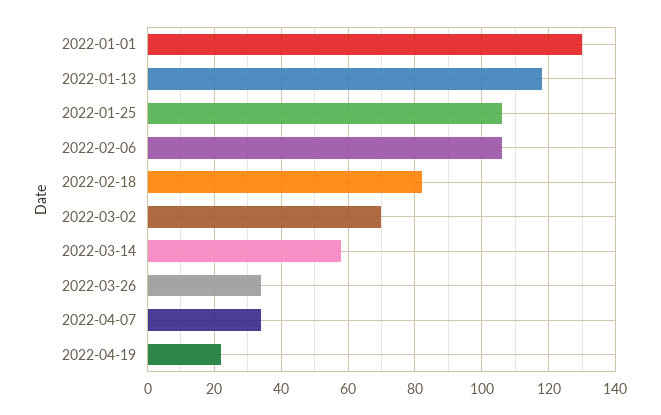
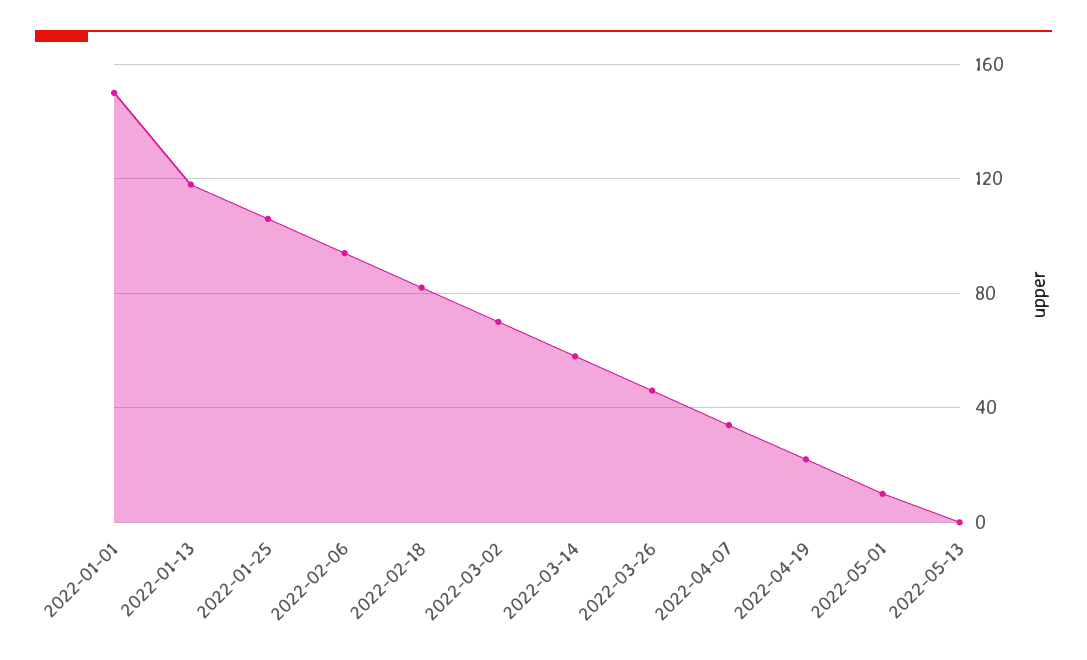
2022-01-01: 130 -> 150
2022-02-06: 105 -> 95
2022-03-26: 35 -> 45
2022-05-01: none -> 10
2022-05-13: none -> 0

